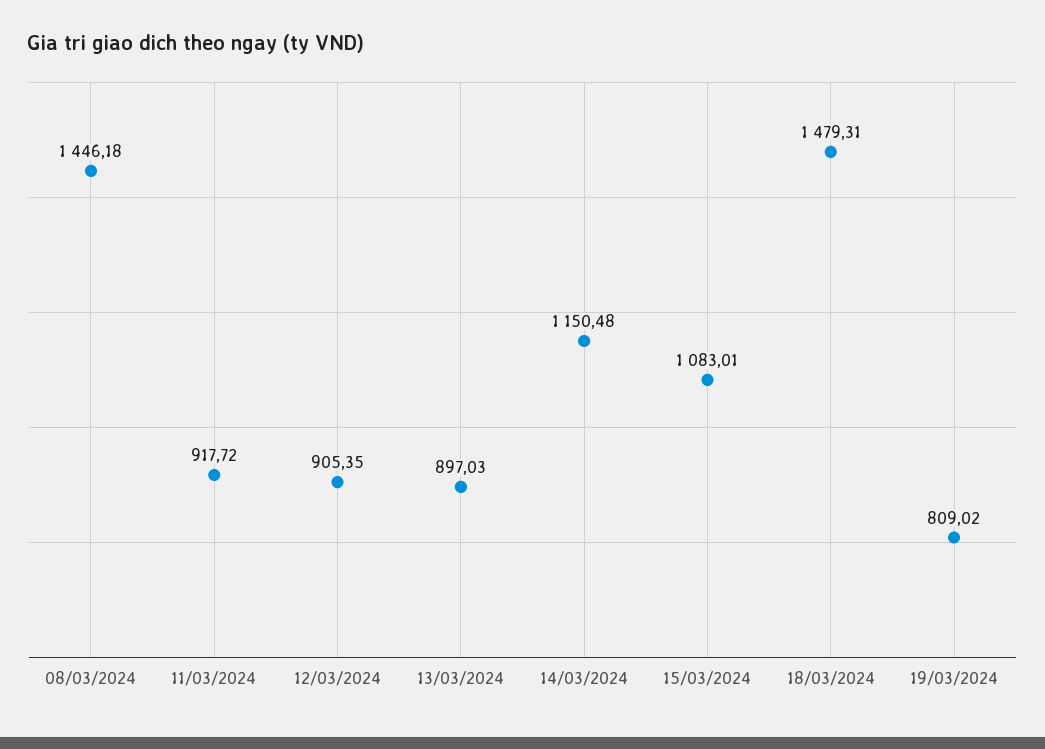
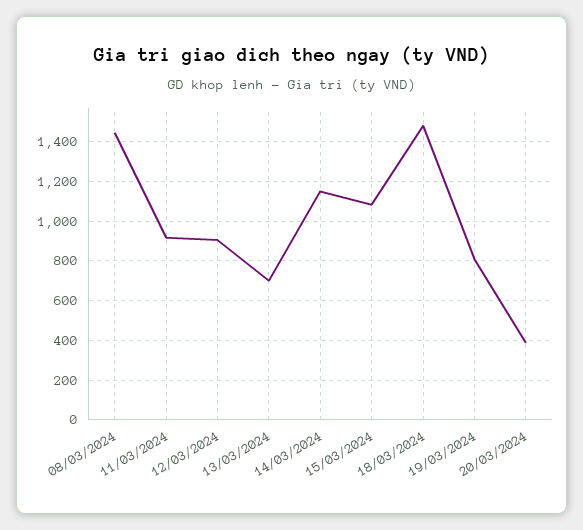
13/03/2024: 897.03 -> 700
20/03/2024: none -> 400

